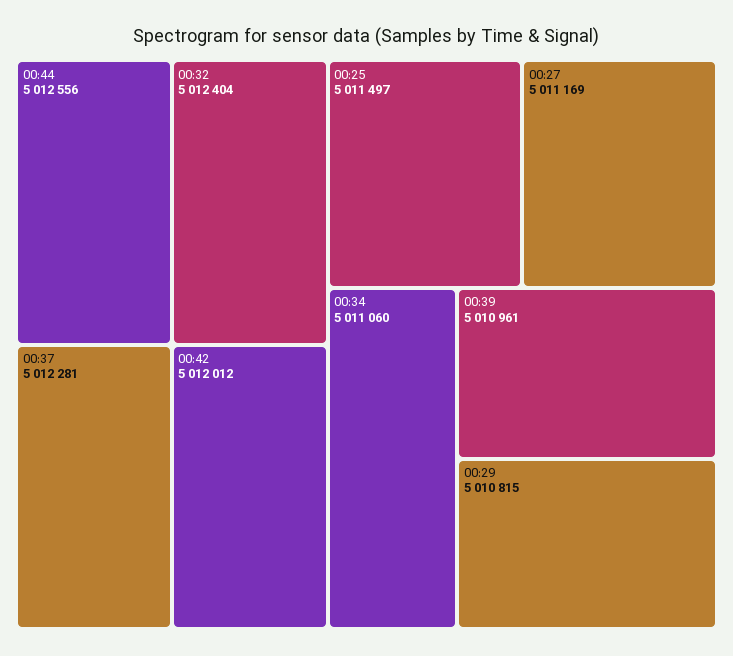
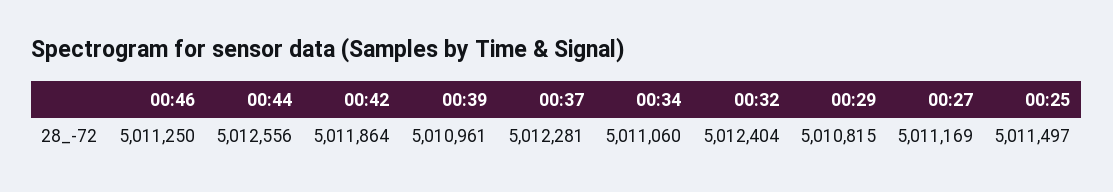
00:42: 5012012 -> 5011864
00:46: none -> 5011250

